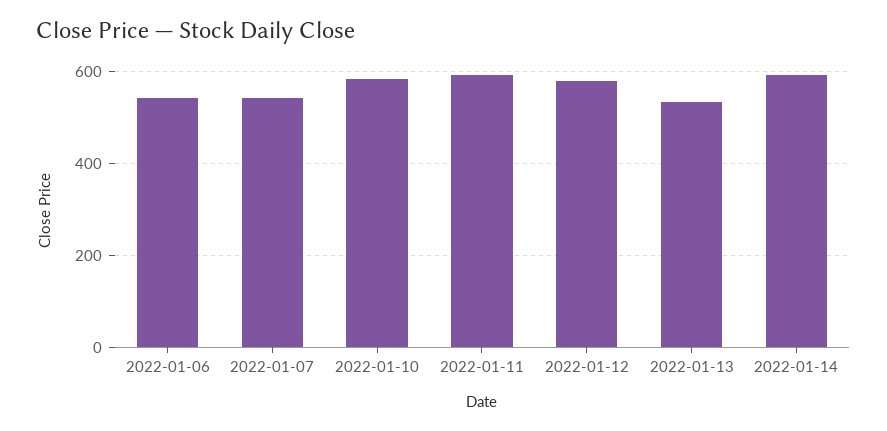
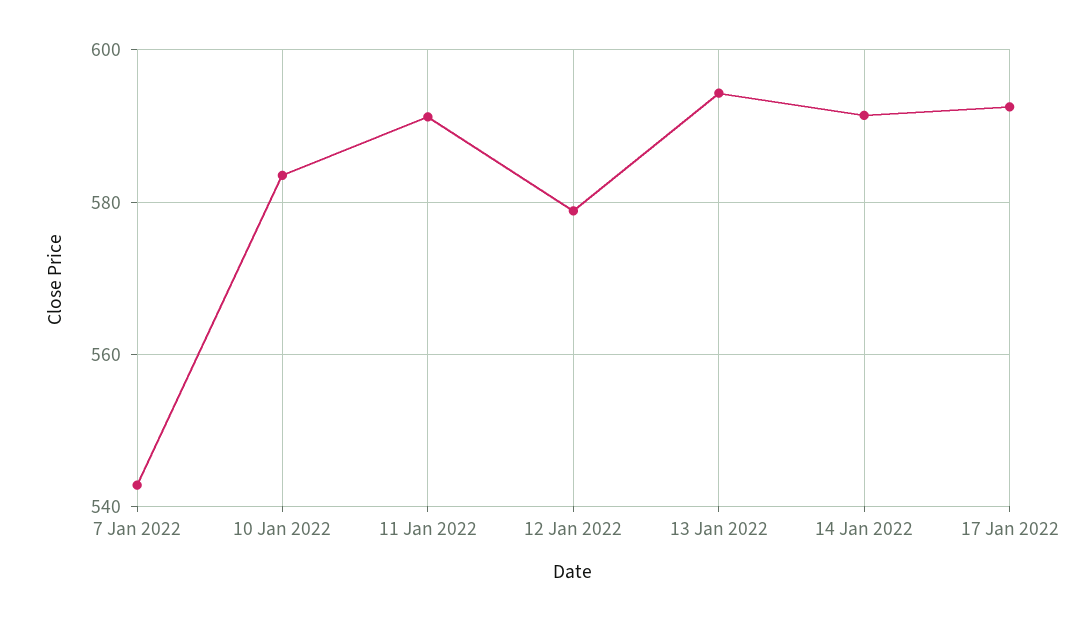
2022-01-06: 540 -> none
2022-01-13: 540 -> 594
17 Jan 2022: none -> 592

